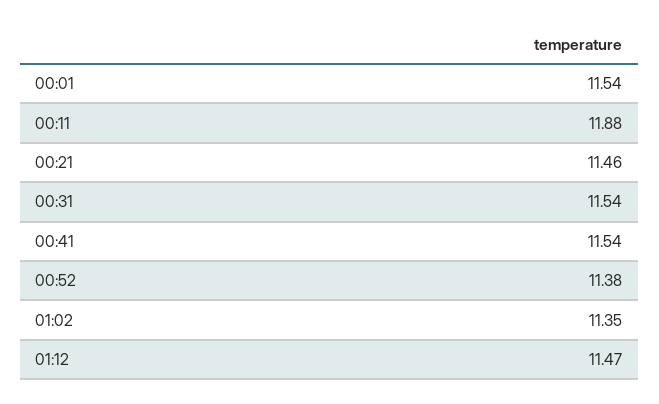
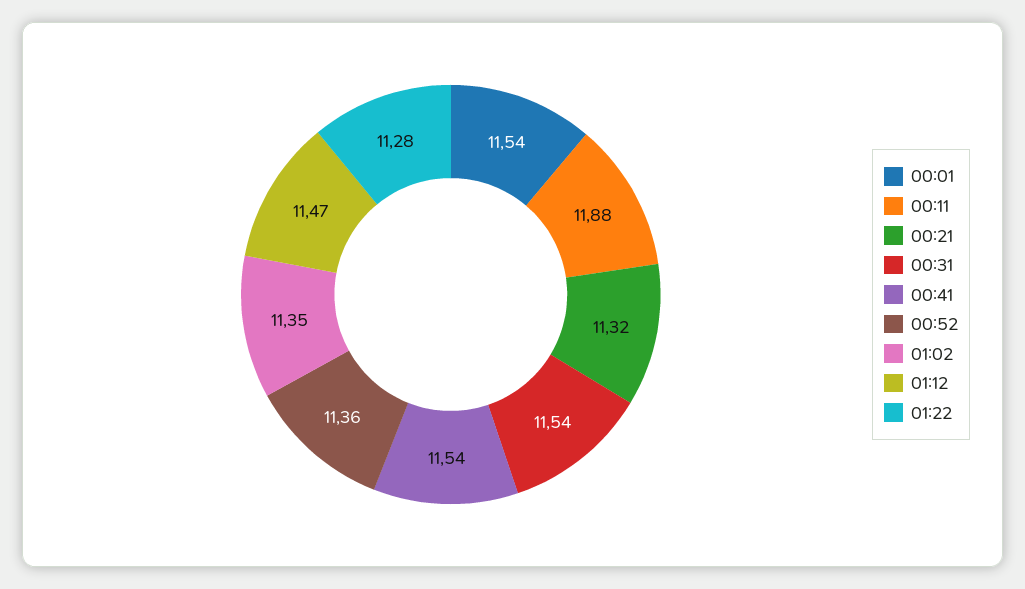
00:21: 11.46 -> 11.32
00:52: 11.38 -> 11.36
01:22: none -> 11.28

